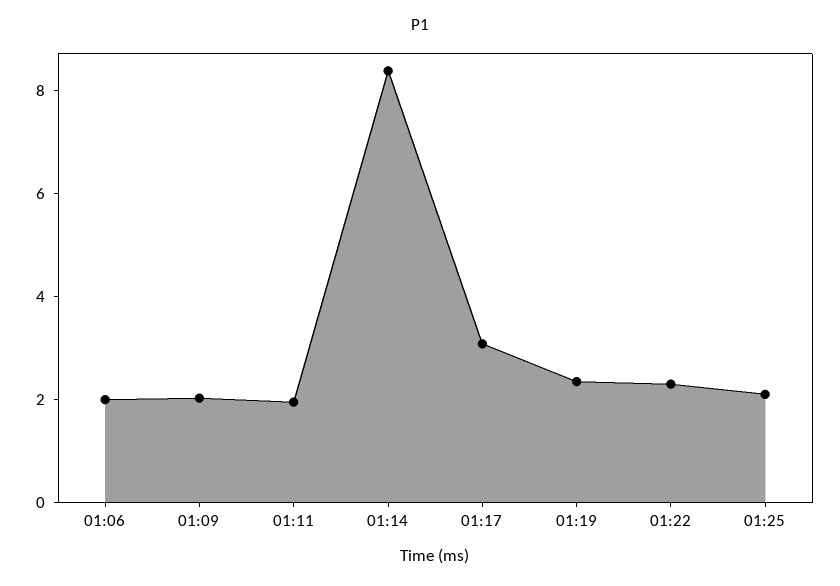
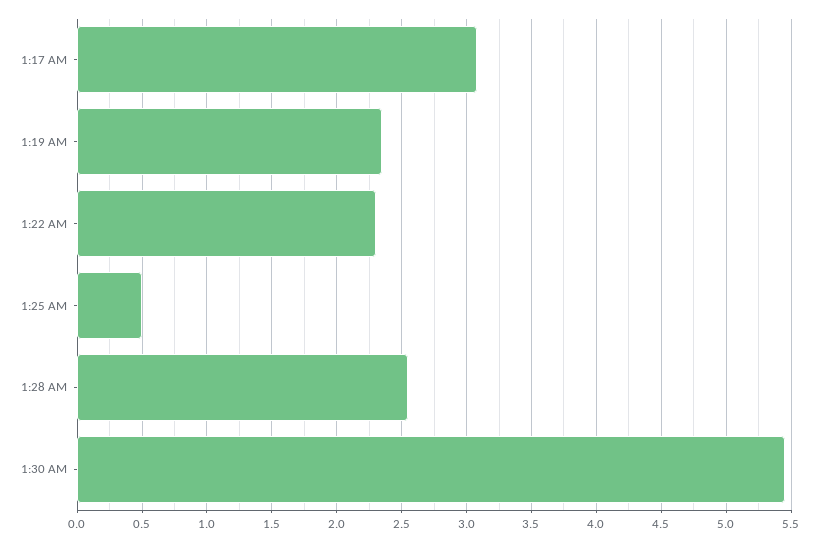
01:06: 2 -> none
01:09: 2 -> none
01:11: 2 -> none
01:14: 8.5 -> none
01:25: 2 -> 0.5
1:28 AM: none -> 2.55
1:30 AM: none -> 5.45

